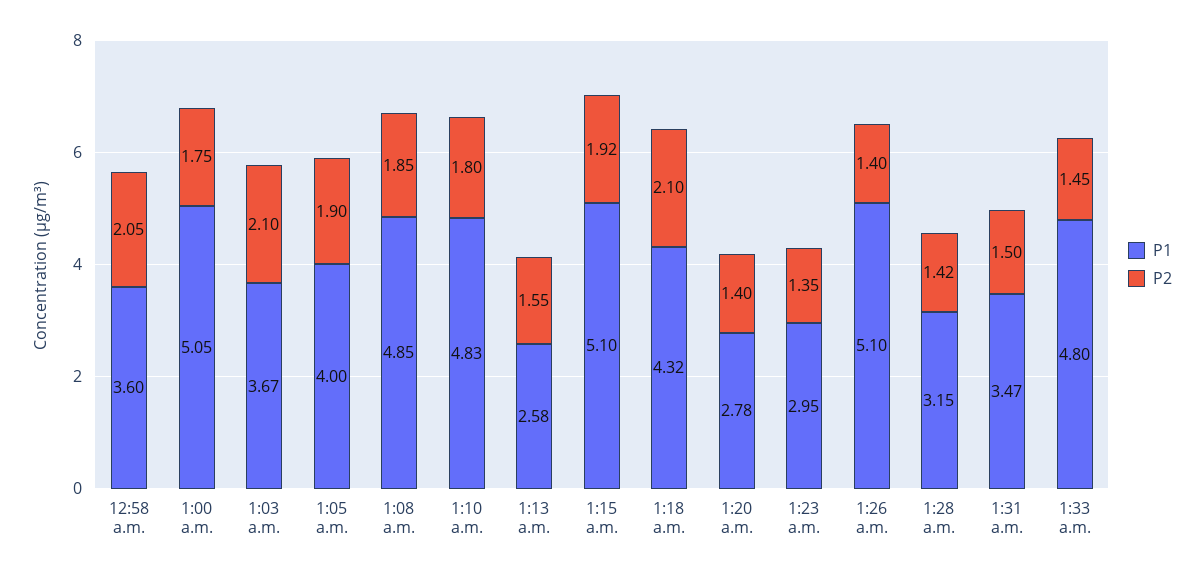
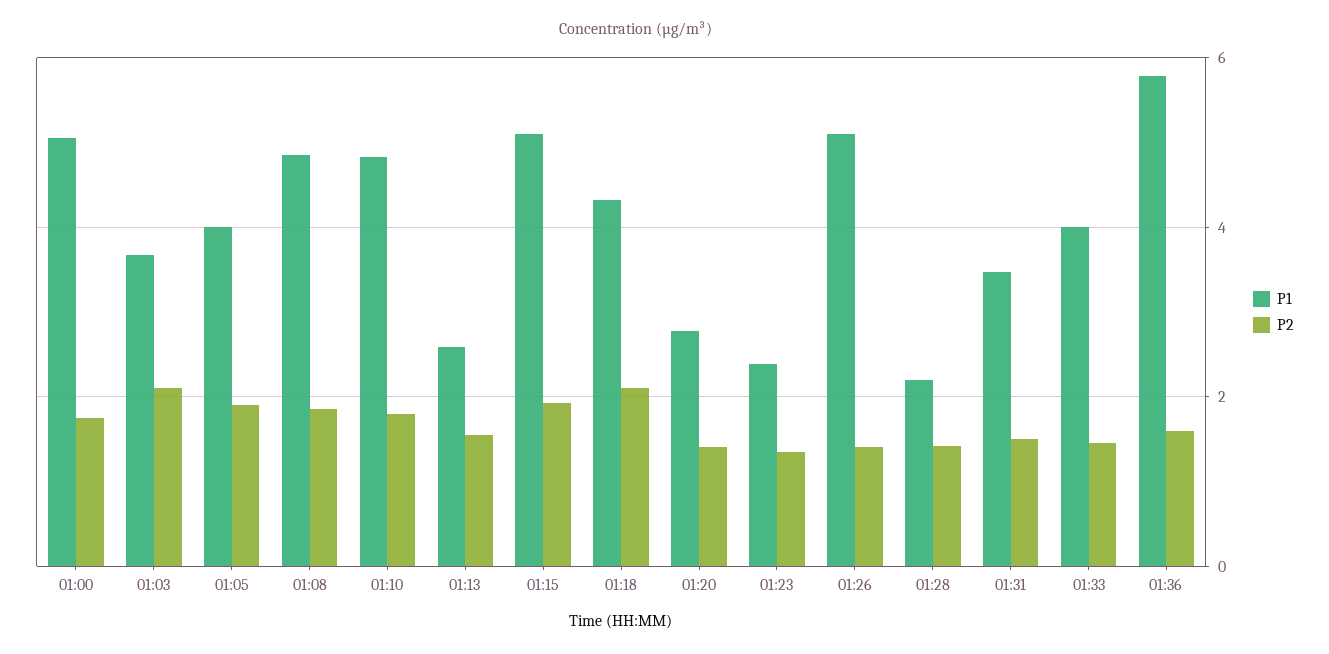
P1, 12:58 a.m.: 3.6 -> none
P2, 12:58 a.m.: 2.05 -> none
P1, 1:23 a.m.: 2.95 -> 2.4
P1, 1:28 a.m.: 3.15 -> 2.2
P1, 1:33 a.m.: 4.8 -> 4
P1, 01:36: none -> 5.8
P2, 01:36: none -> 1.6

